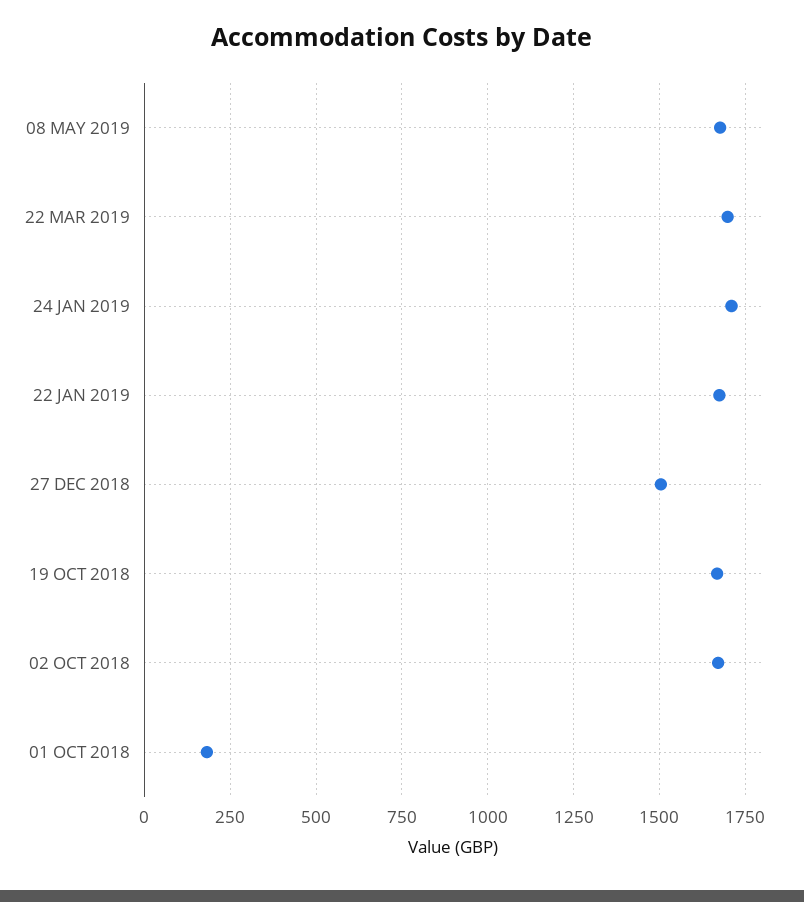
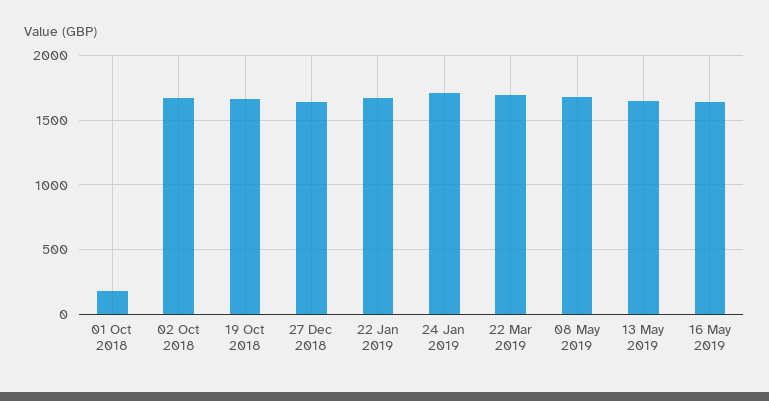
27 DEC 2018: 1500 -> 1650
13 May 2019: none -> 1650
16 May 2019: none -> 1650

